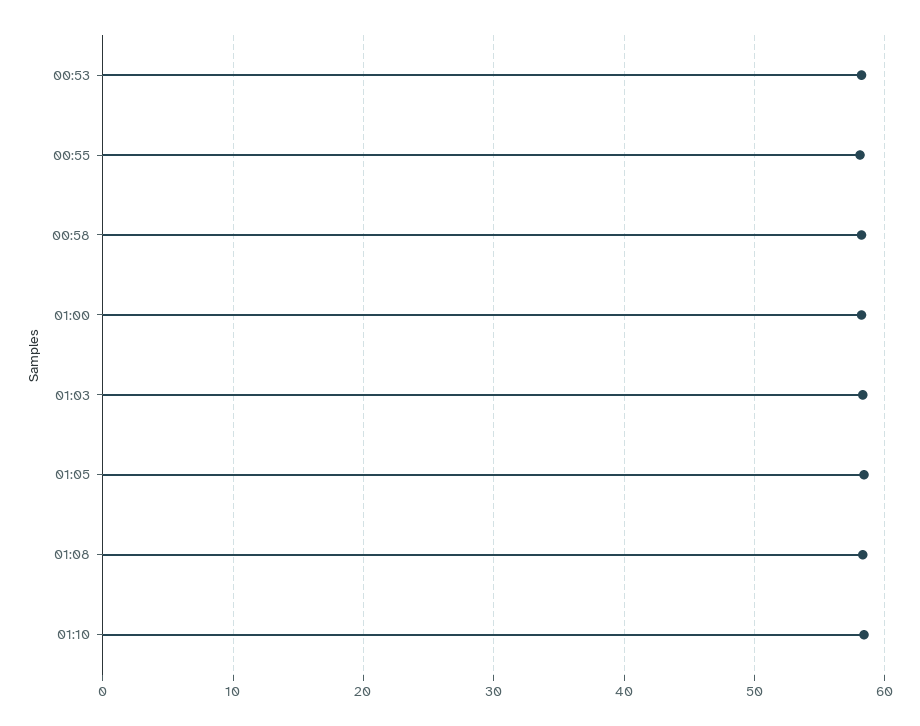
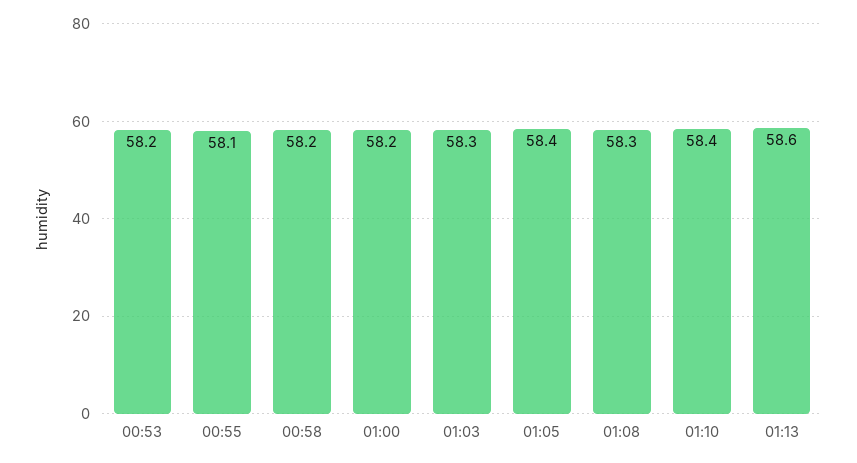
01:13: none -> 58.6

